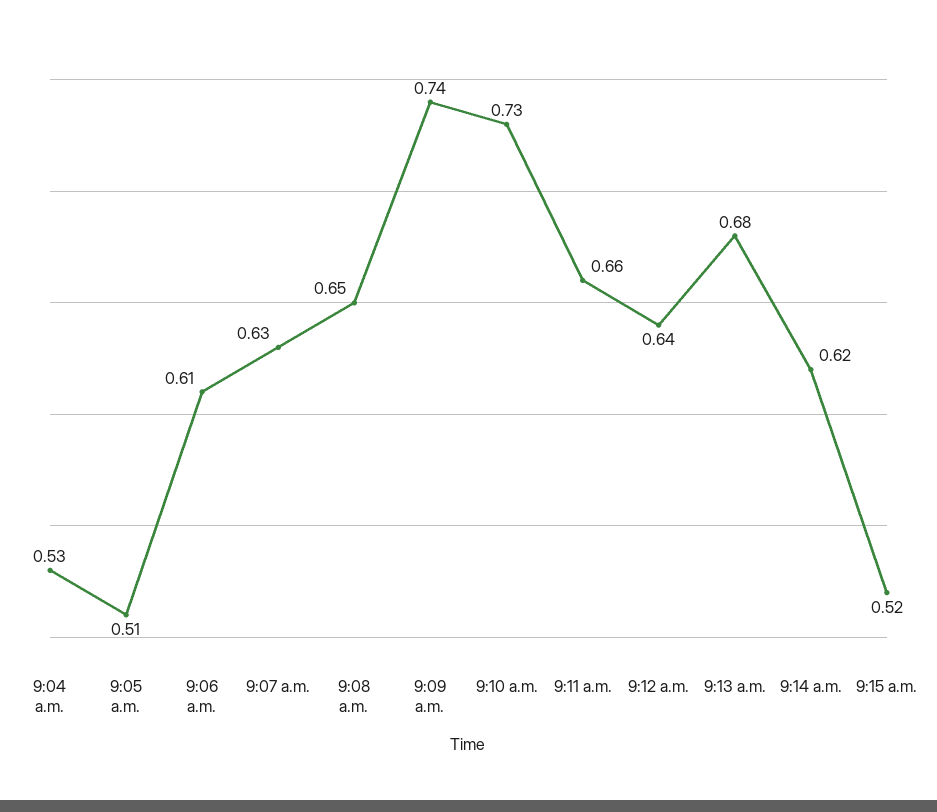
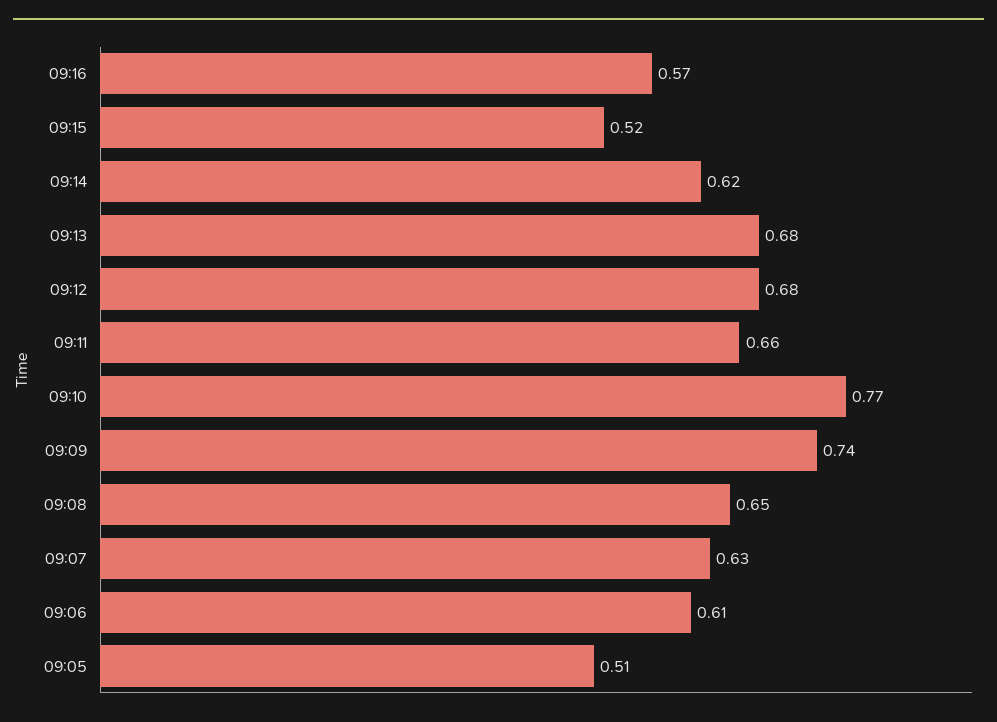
9:04 a.m.: 0.53 -> none
9:10 a.m.: 0.73 -> 0.77
9:12 a.m.: 0.64 -> 0.68
09:16: none -> 0.57

